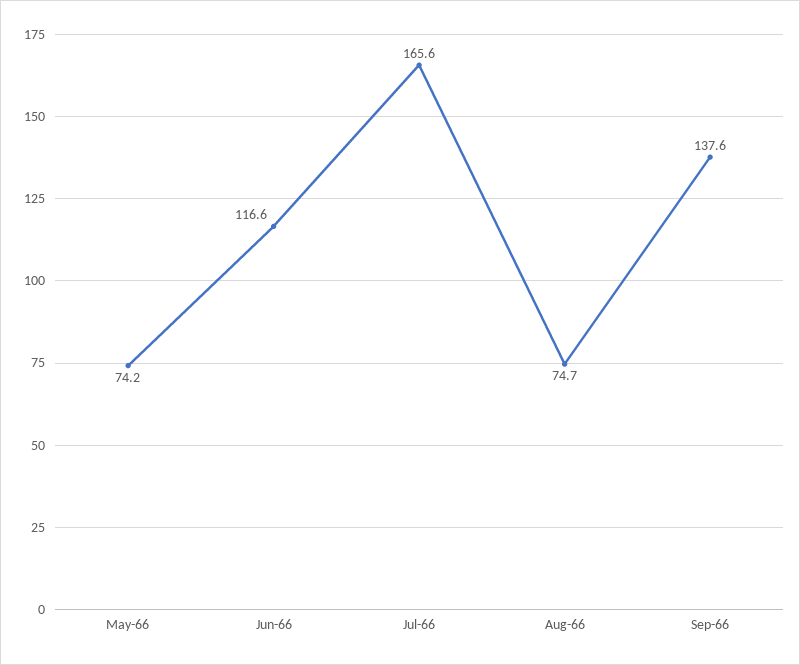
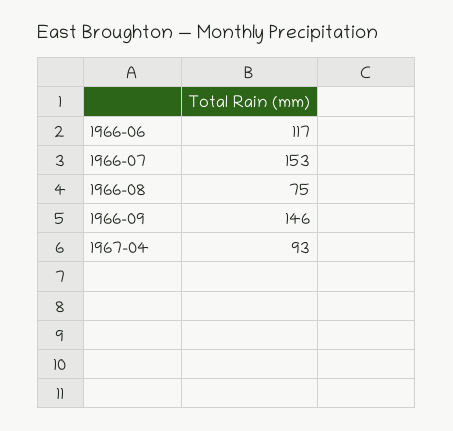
May-66: 74.2 -> none
Jul-66: 165.6 -> 153
Sep-66: 137.6 -> 146
1967-04: none -> 93

